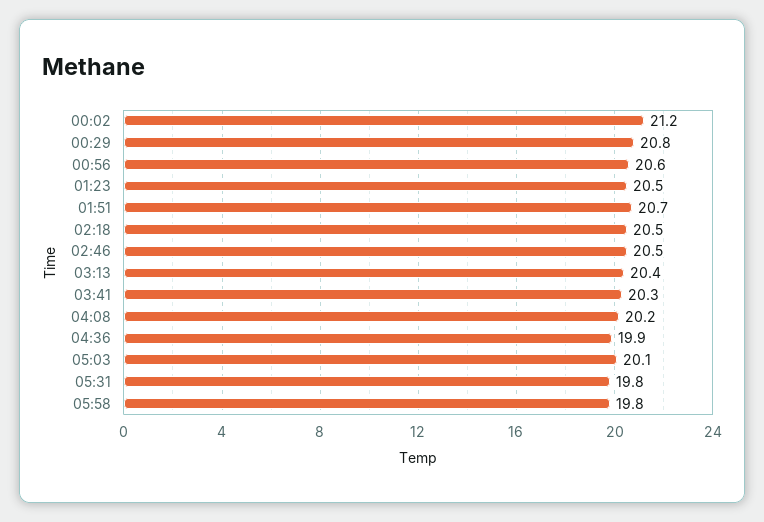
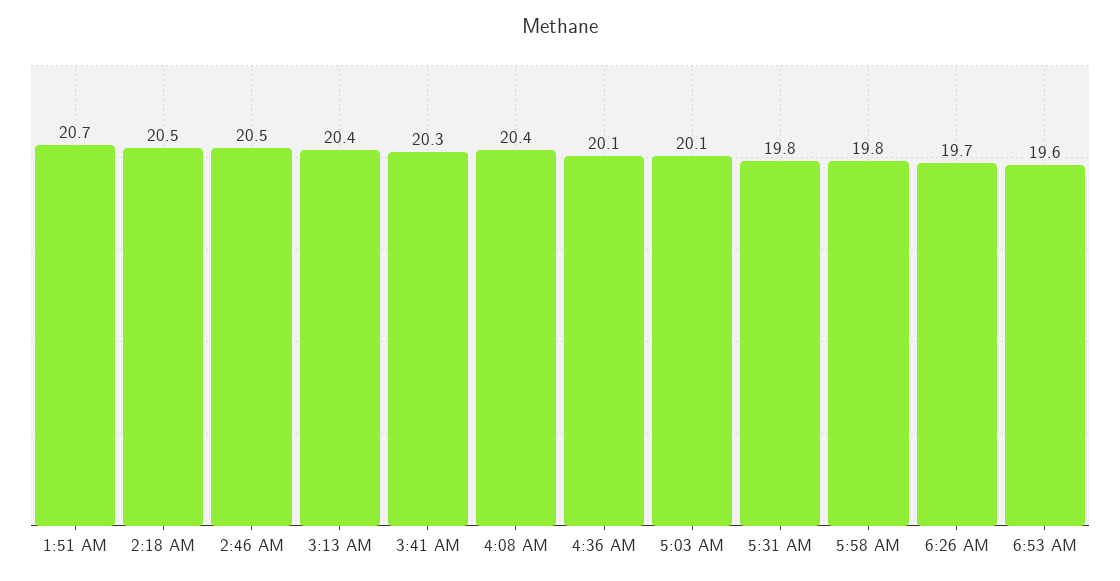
00:02: 21.2 -> none
00:29: 20.8 -> none
00:56: 20.6 -> none
01:23: 20.5 -> none
04:08: 20.2 -> 20.4
04:36: 19.9 -> 20.1
6:26 AM: none -> 19.7
6:53 AM: none -> 19.6

